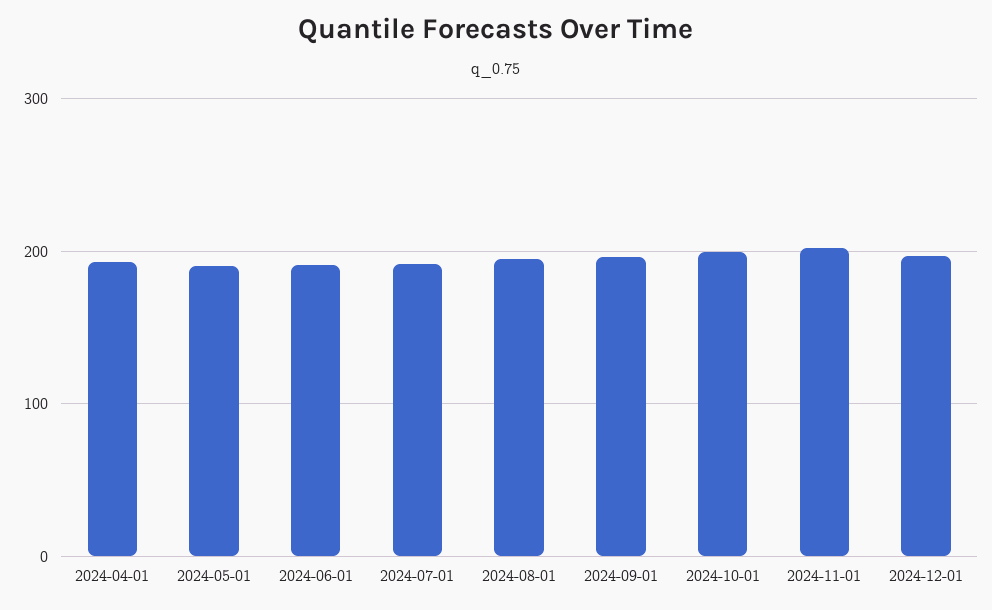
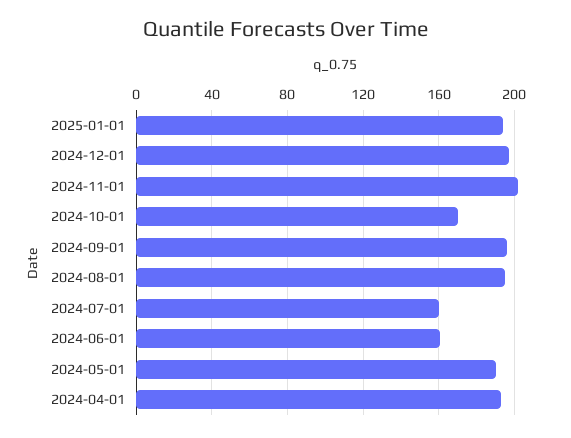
2024-06-01: 190 -> 160
2024-07-01: 190 -> 160
2024-10-01: 200 -> 170
2025-01-01: none -> 195

